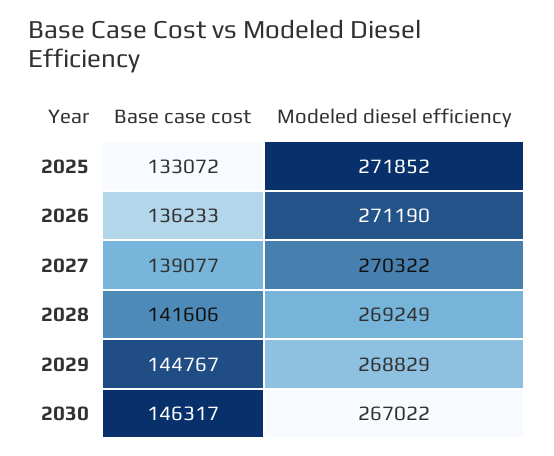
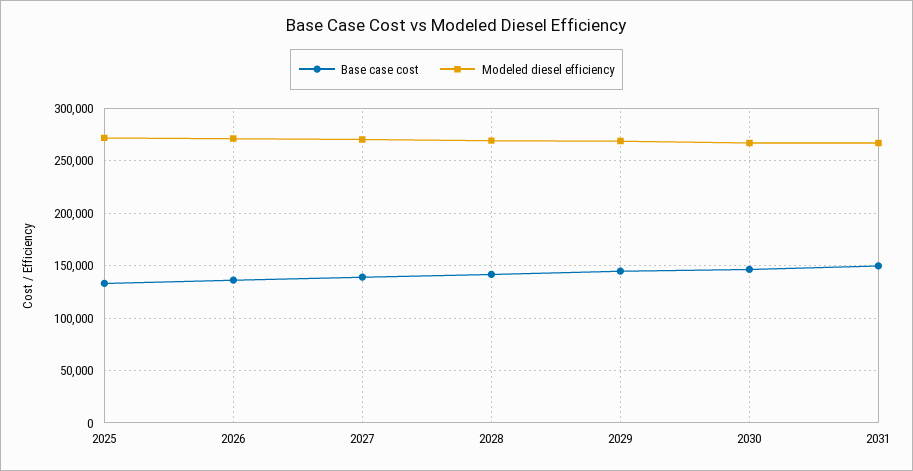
Base case cost, 2031: none -> 150000
Modeled diesel efficiency, 2031: none -> 270000

